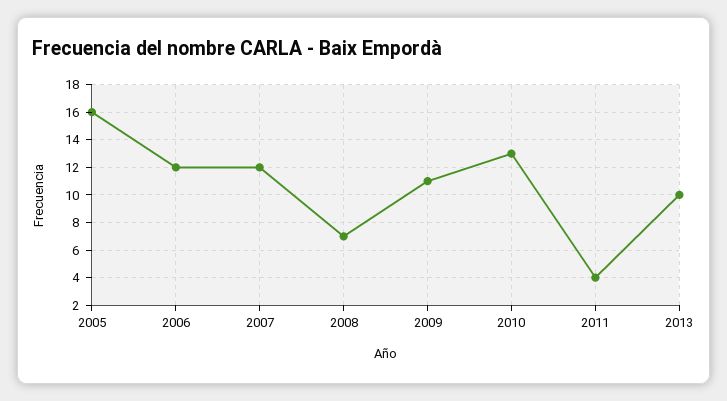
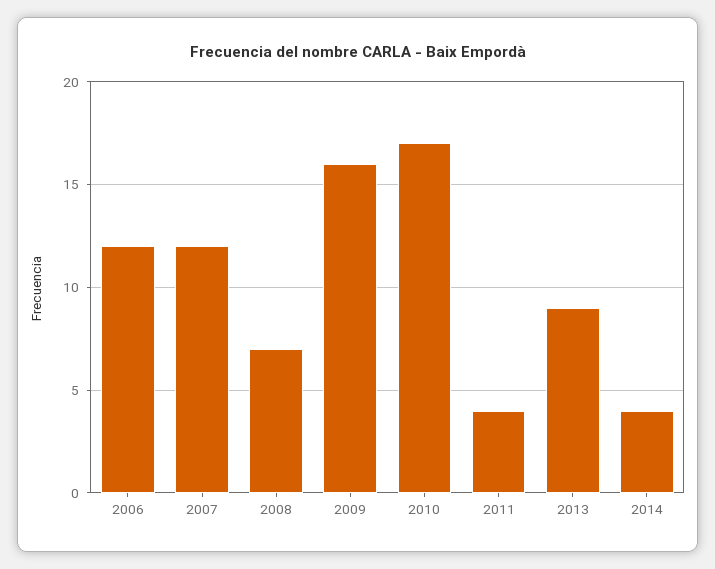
2005: 16 -> none
2009: 11 -> 16
2010: 13 -> 17
2013: 10 -> 9
2014: none -> 4

